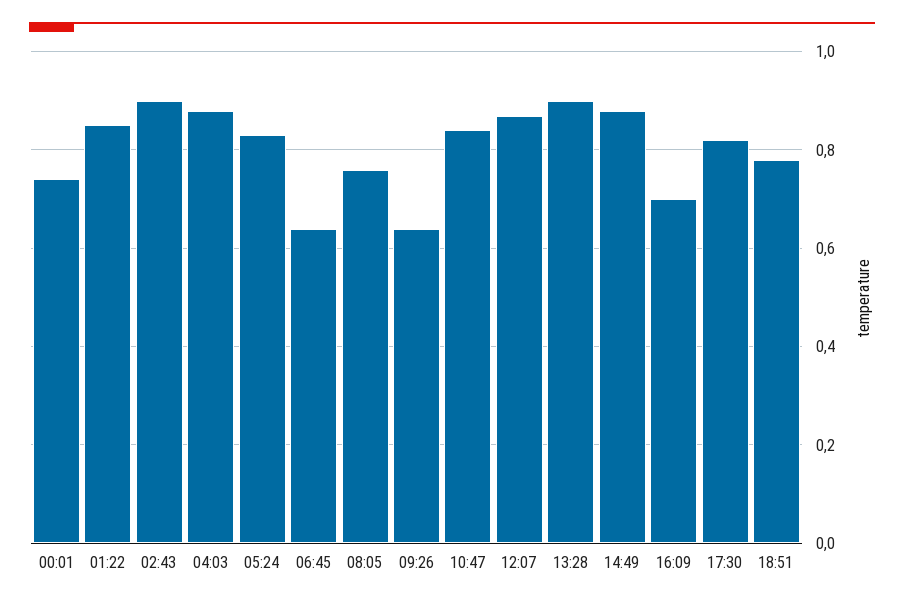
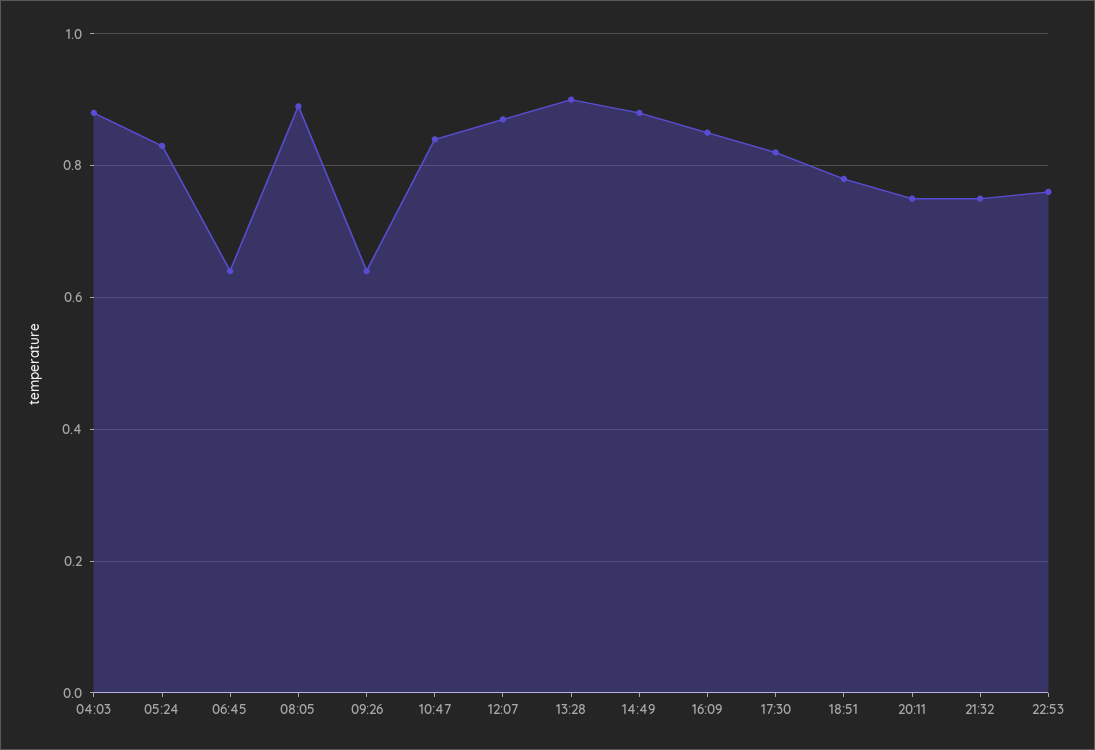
00:01: 0.75 -> none
01:22: 0.85 -> none
02:43: 0.9 -> none
08:05: 0.75 -> 0.9
16:09: 0.7 -> 0.85
20:11: none -> 0.75
21:32: none -> 0.75
22:53: none -> 0.75

